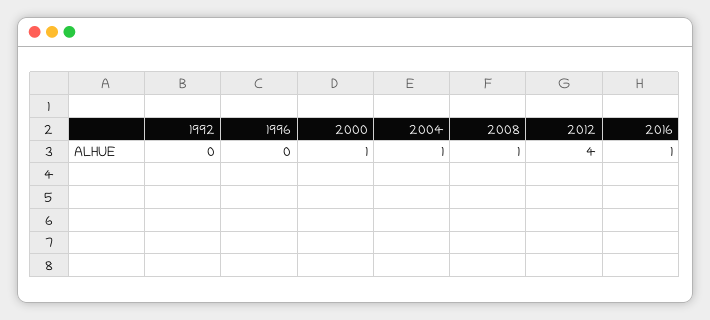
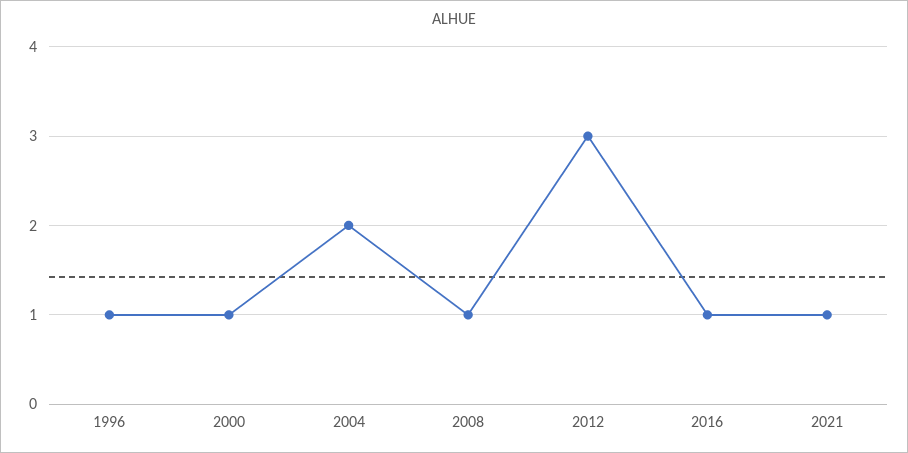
1992: 0 -> none
1996: 0 -> 1
2004: 1 -> 2
2012: 4 -> 3
2021: none -> 1

